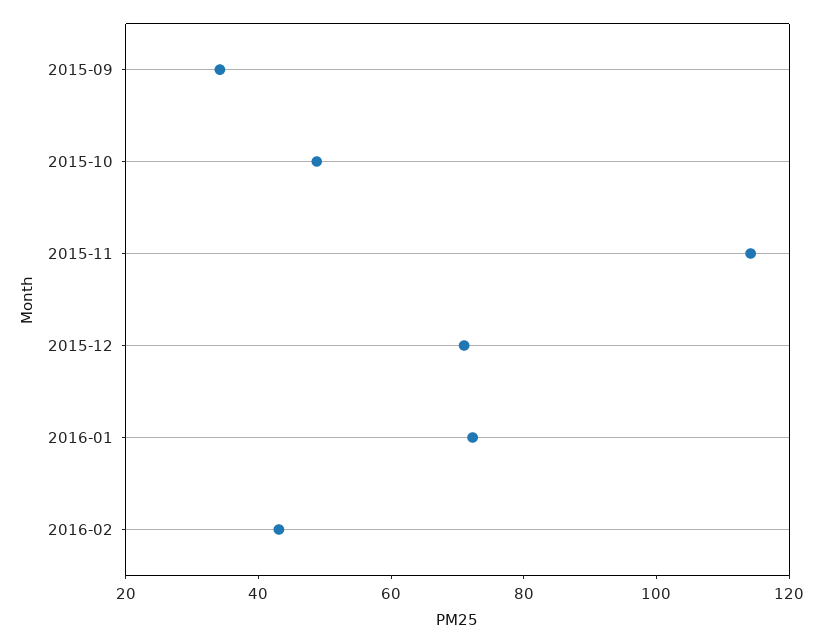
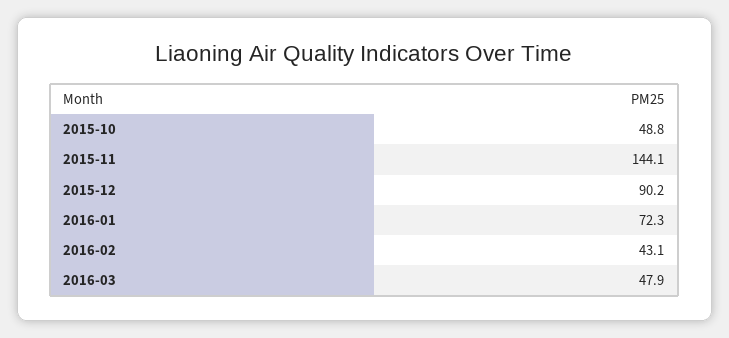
2015-09: 35 -> none
2015-11: 115 -> 144.1
2015-12: 70 -> 90.2
2016-03: none -> 47.9

